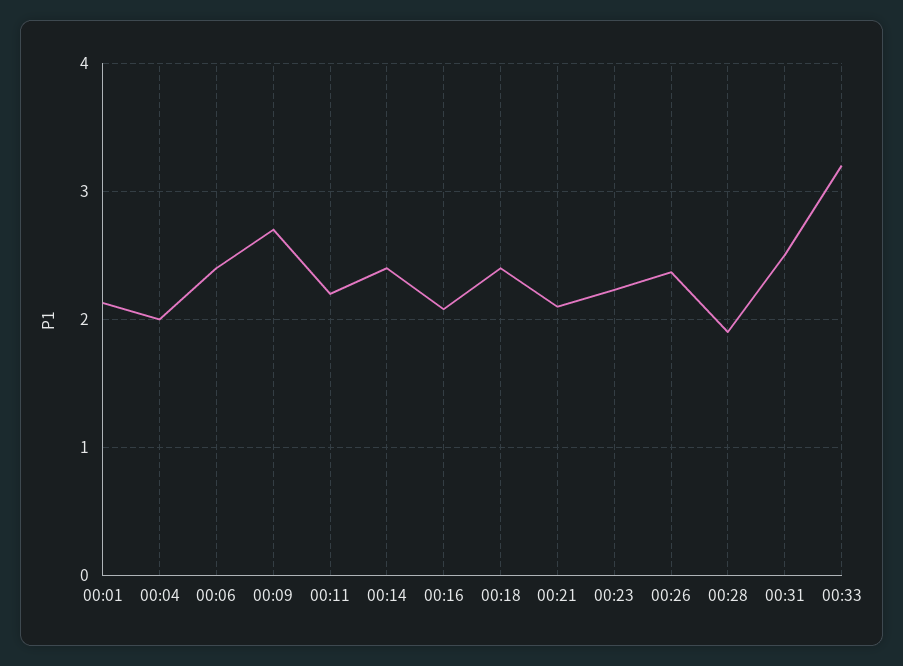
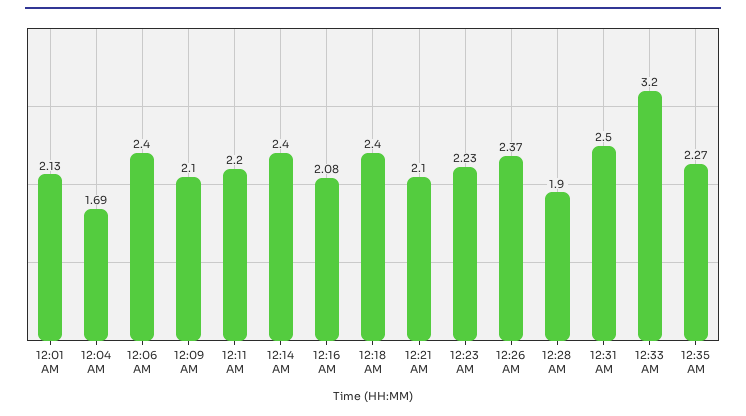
00:04: 2 -> 1.69
00:09: 2.7 -> 2.1
12:35 AM: none -> 2.27

